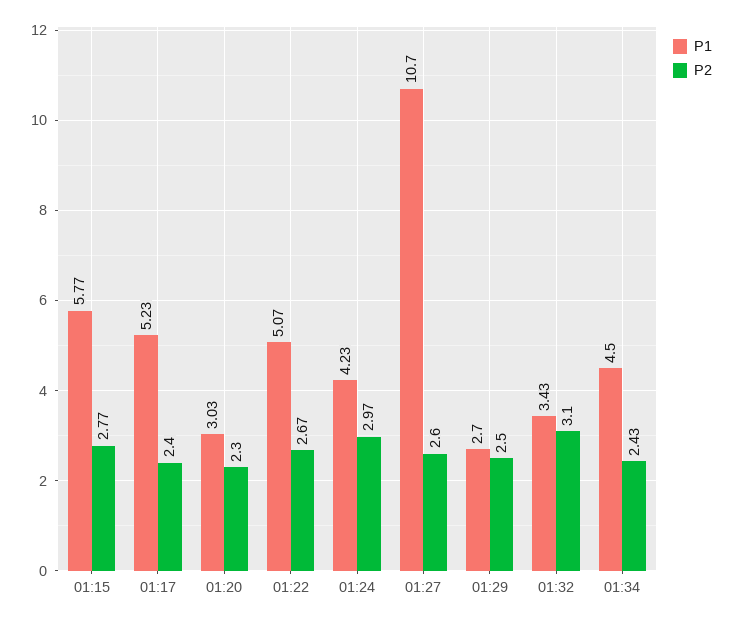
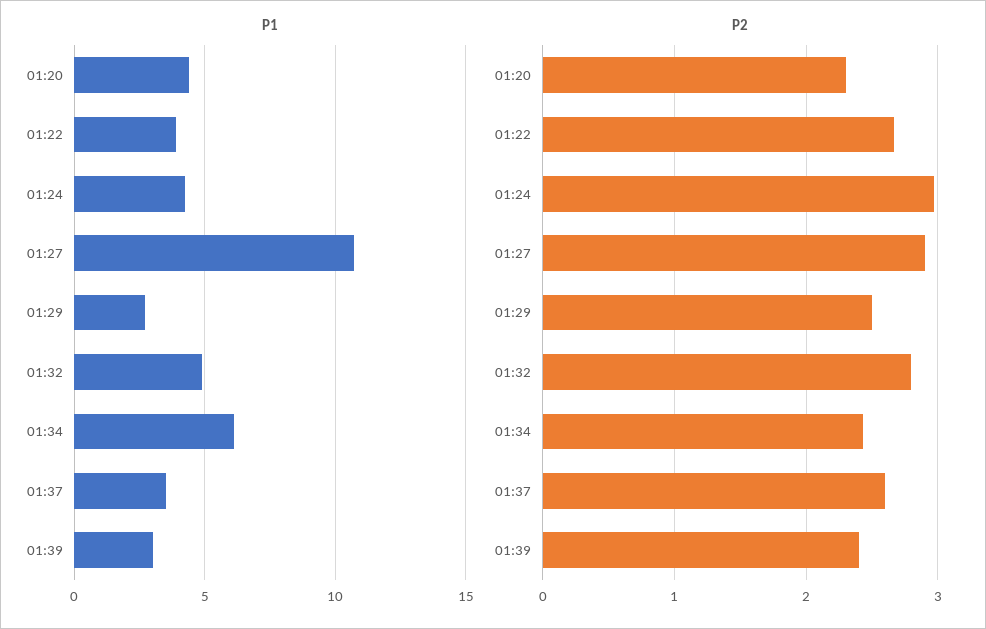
P1, 01:15: 5.77 -> none
P2, 01:15: 2.77 -> none
P1, 01:17: 5.23 -> none
P2, 01:17: 2.4 -> none
P1, 01:20: 3.03 -> 4.5
P1, 01:22: 5.07 -> 4
P2, 01:27: 2.6 -> 2.9
P1, 01:32: 3.43 -> 5
P2, 01:32: 3.1 -> 2.8
P1, 01:34: 4.5 -> 6
P1, 01:37: none -> 3.5
P1, 01:39: none -> 3
P2, 01:37: none -> 2.6
P2, 01:39: none -> 2.4

